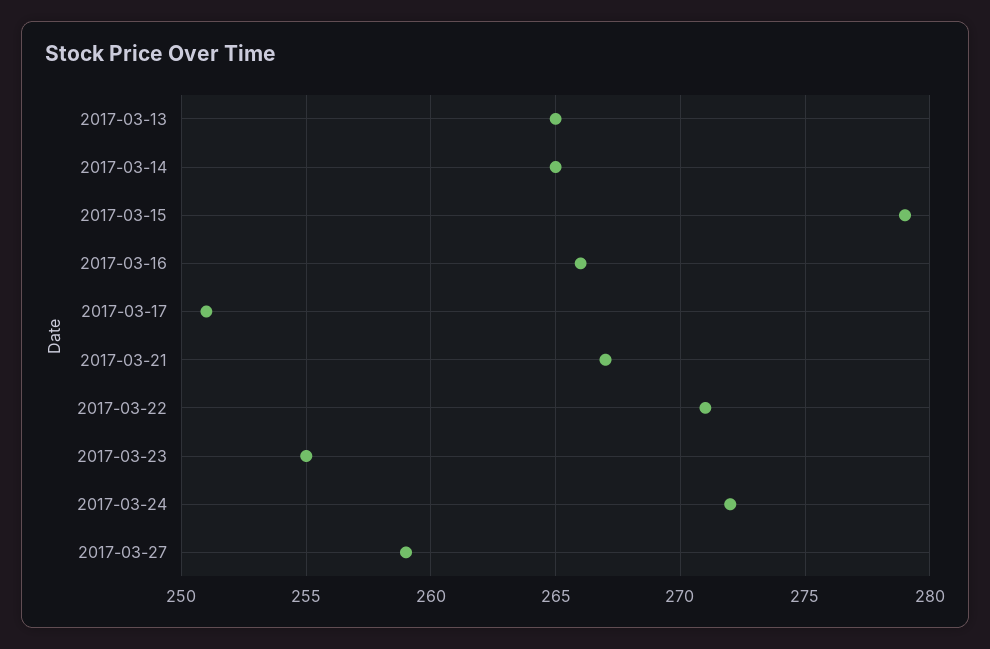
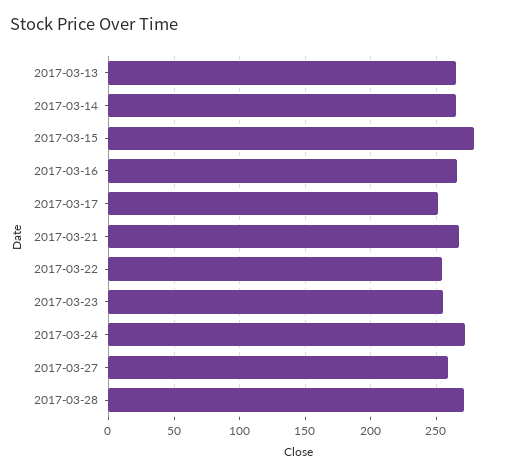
2017-03-22: 271 -> 255
2017-03-28: none -> 270

